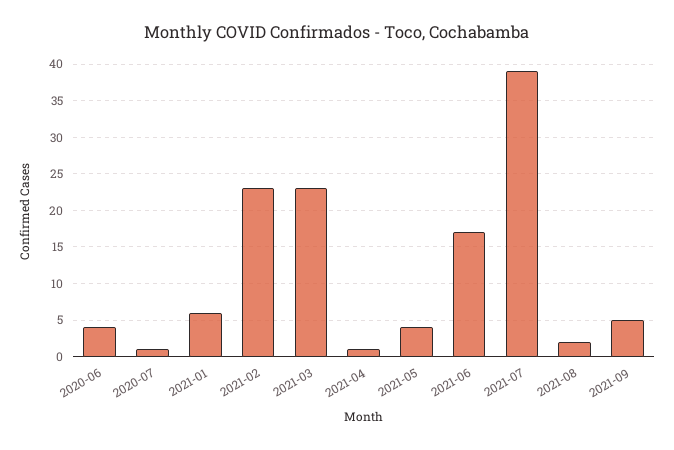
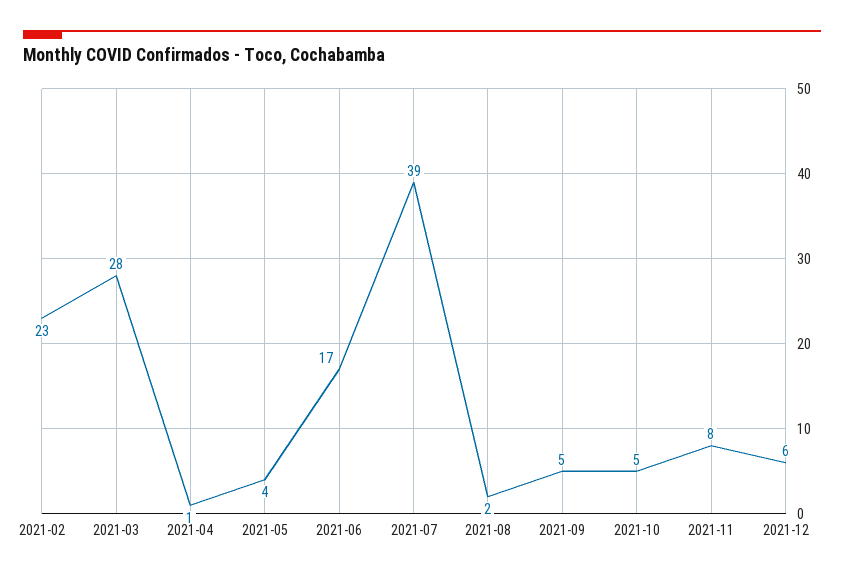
2020-06: 4 -> none
2020-07: 1 -> none
2021-01: 6 -> none
2021-03: 23 -> 28
2021-10: none -> 5
2021-11: none -> 8
2021-12: none -> 6

